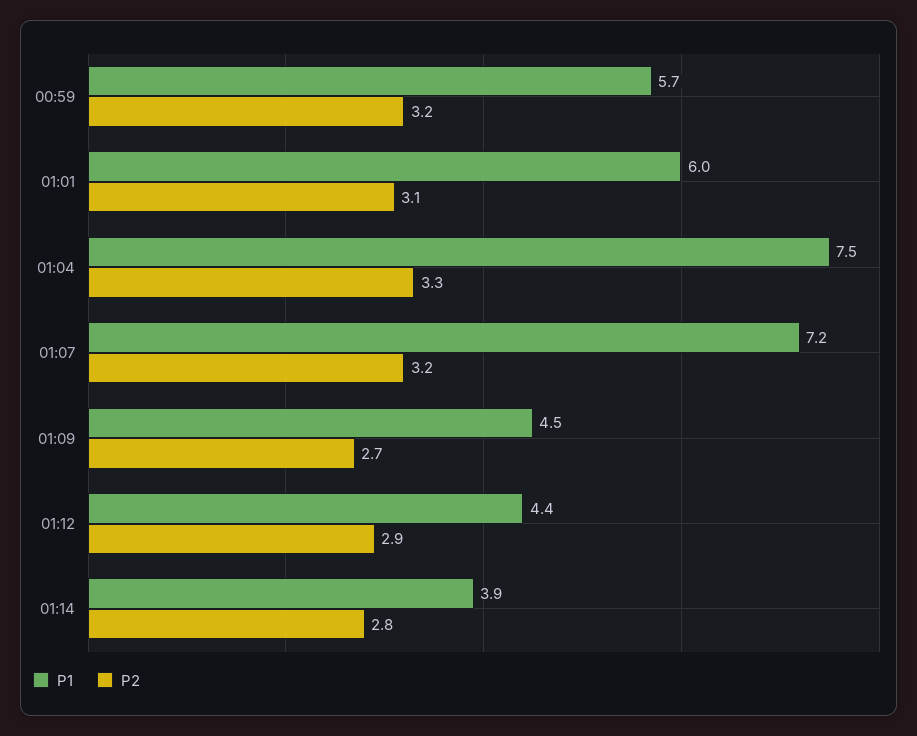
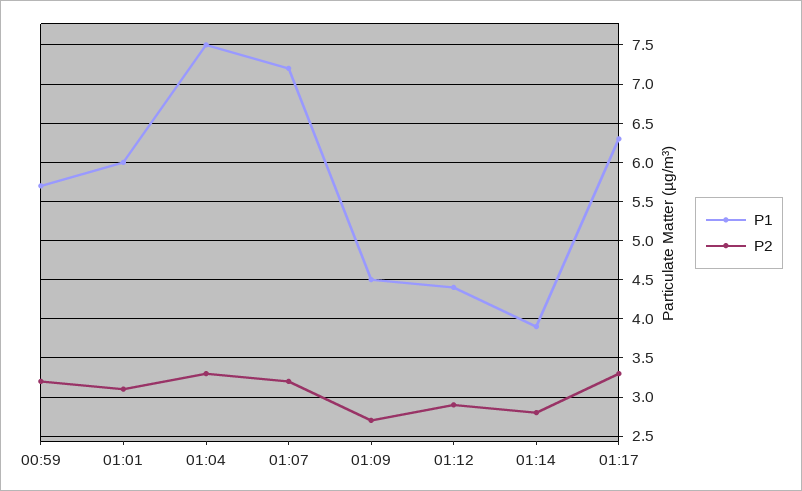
P1, 01:17: none -> 6.3
P2, 01:17: none -> 3.3

